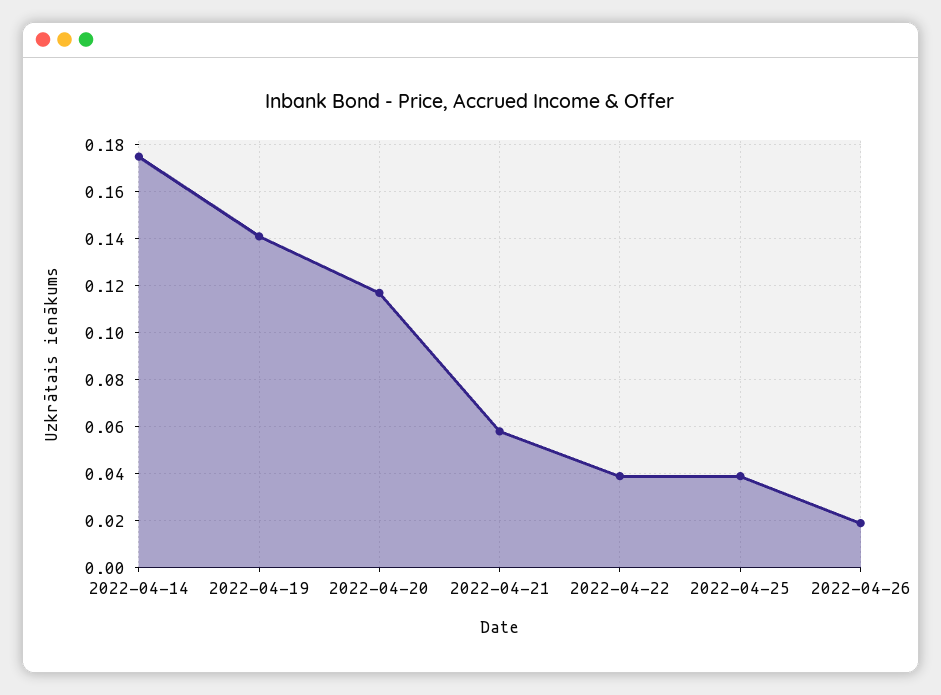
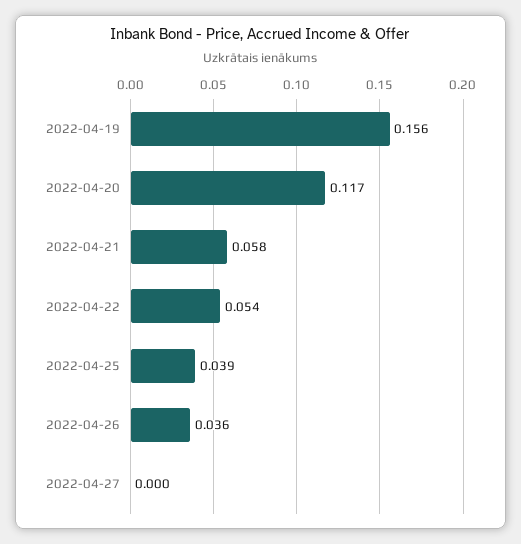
2022-04-14: 0.175 -> none
2022-04-19: 0.14 -> 0.156
2022-04-22: 0.04 -> 0.054
2022-04-26: 0.02 -> 0.036
2022-04-27: none -> 0

